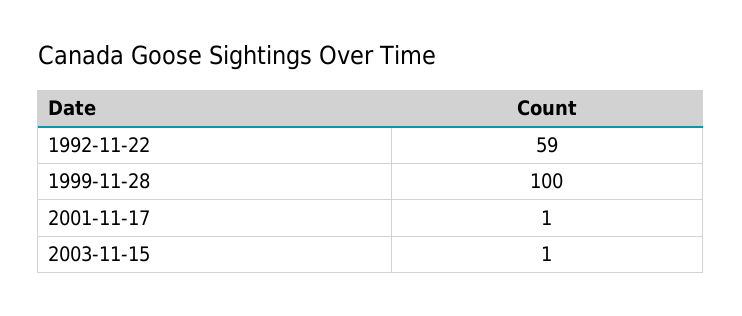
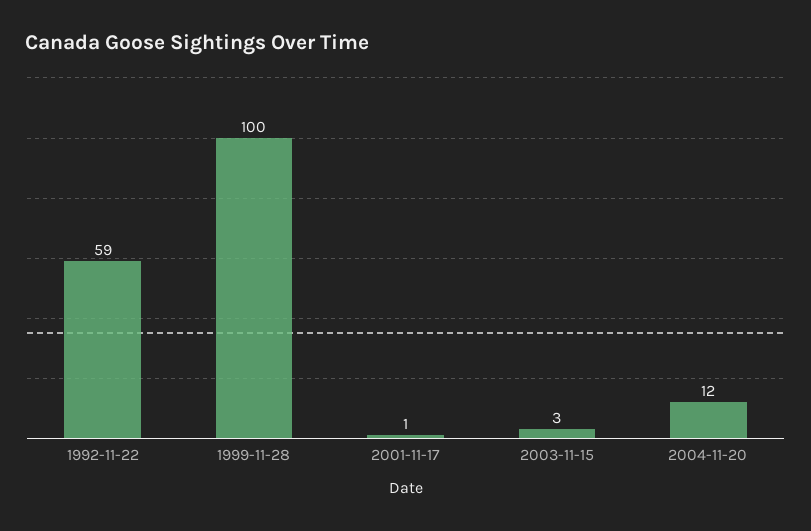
2003-11-15: 1 -> 3
2004-11-20: none -> 12

